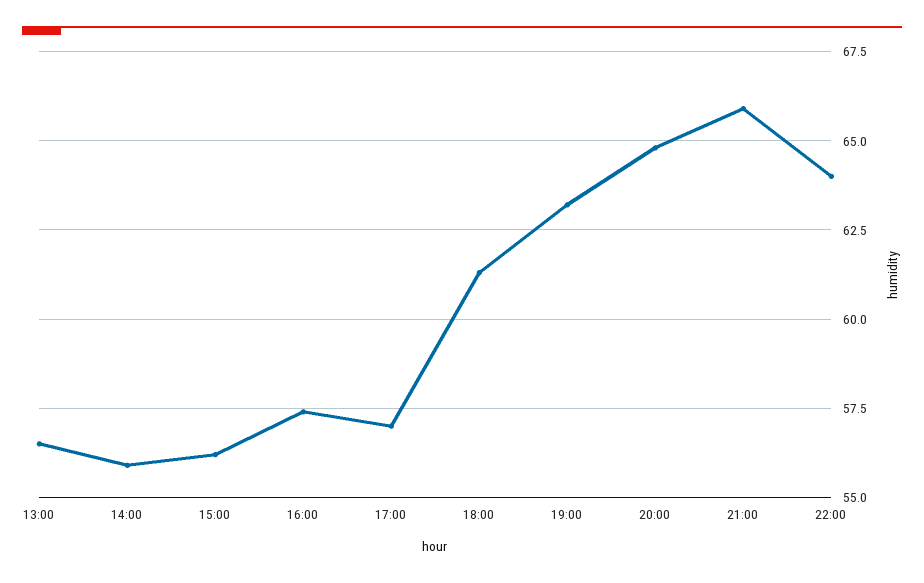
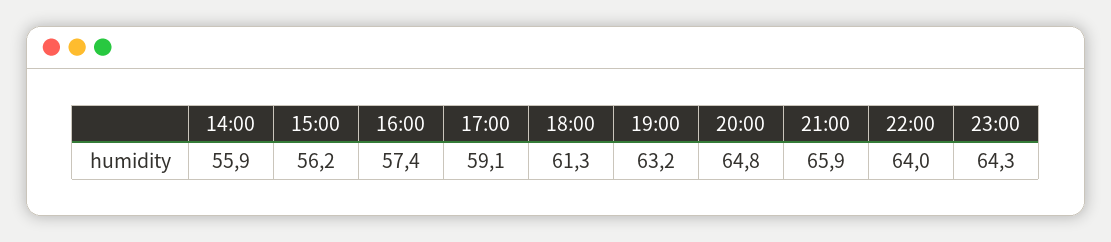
13:00: 56.5 -> none
17:00: 57 -> 59.1
23:00: none -> 64.3

